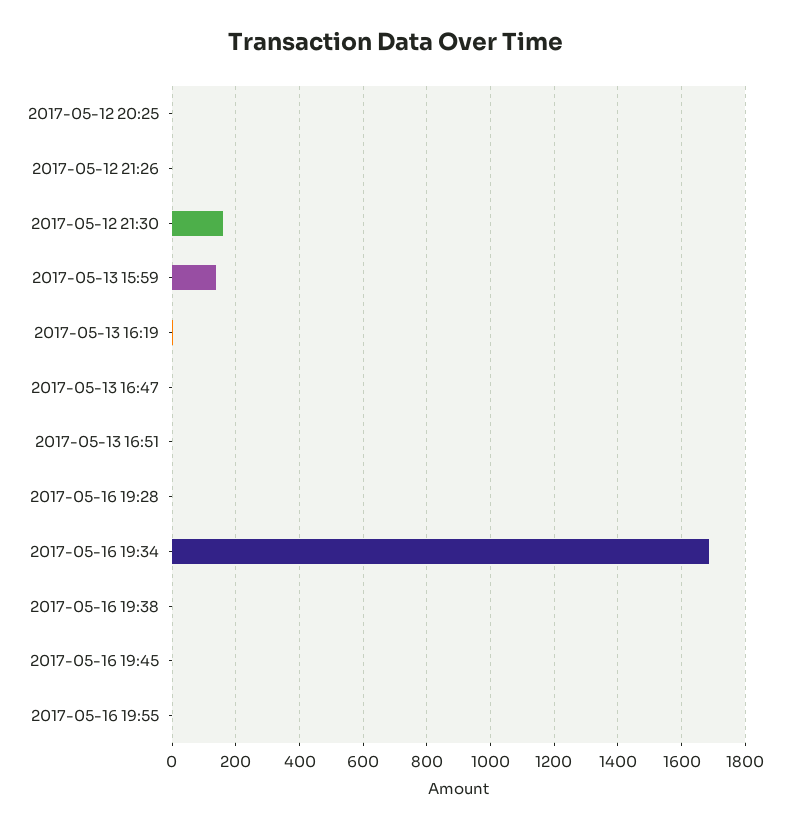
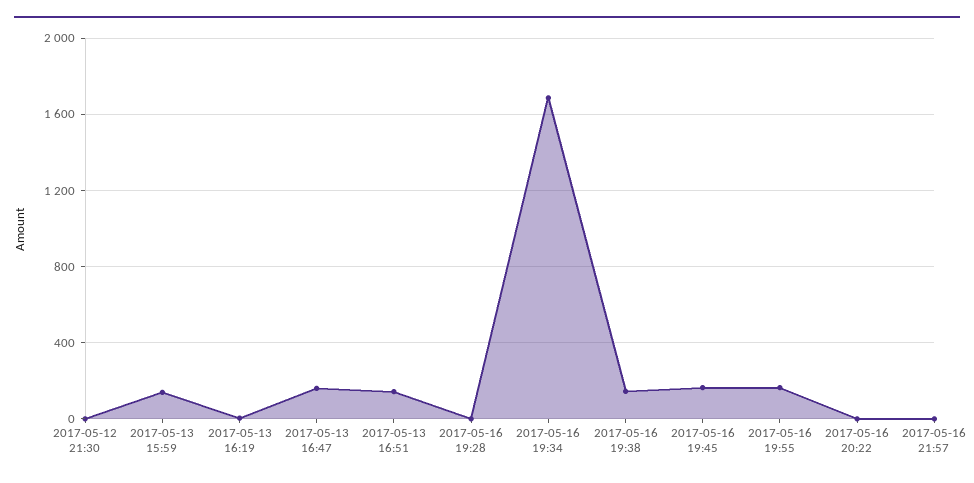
2017-05-12 20:25: 0 -> none
2017-05-12 21:26: 0 -> none
2017-05-12 21:30: 160 -> 0
2017-05-13 16:47: 0 -> 150
2017-05-13 16:51: 0 -> 150
2017-05-16 19:38: 0 -> 150
2017-05-16 19:45: 0 -> 150
2017-05-16 19:55: 0 -> 150
2017-05-16 20:22: none -> 0
2017-05-16 21:57: none -> 0

